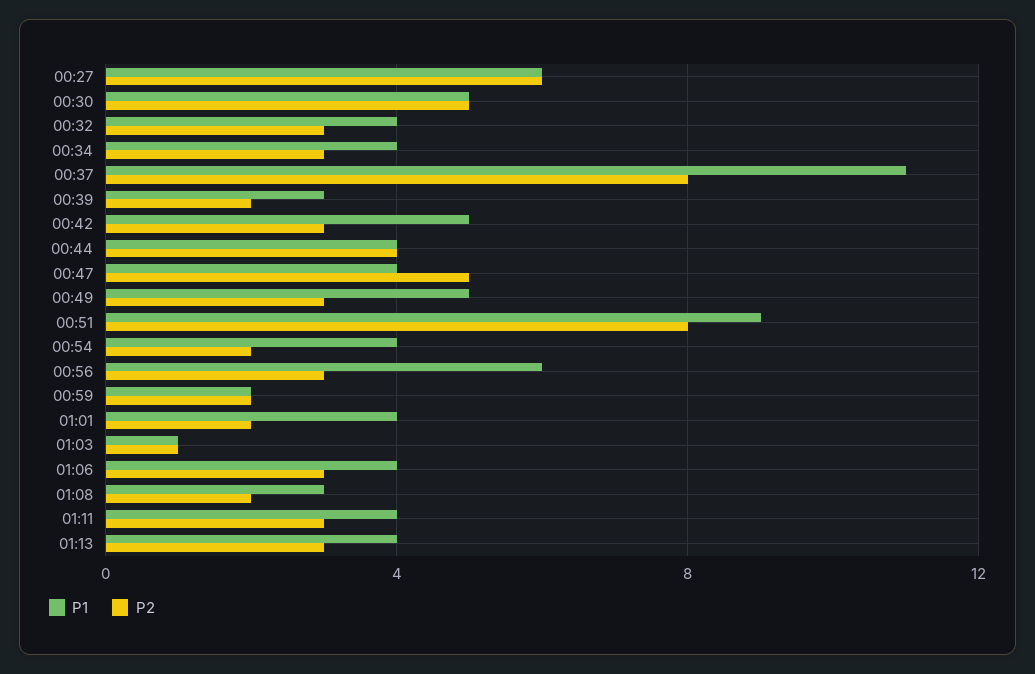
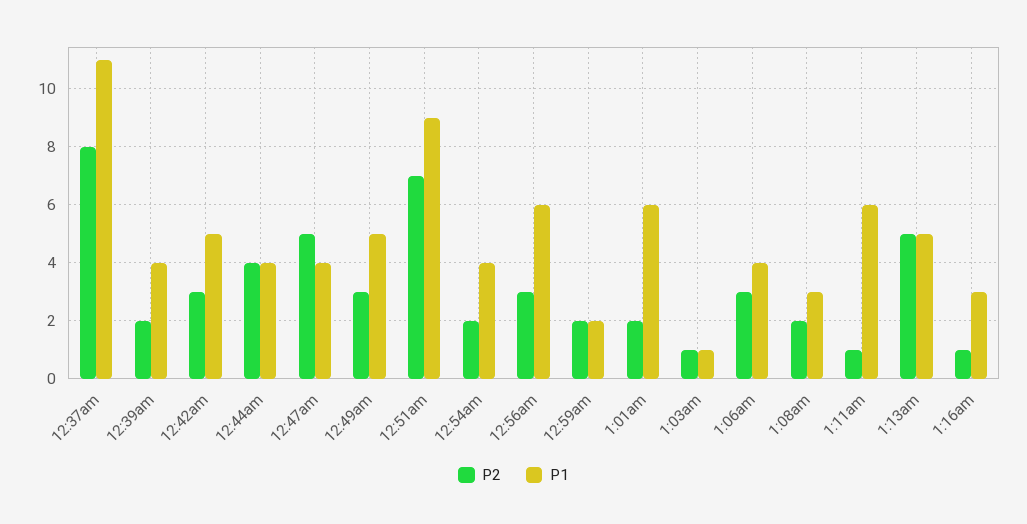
P1, 00:27: 6 -> none
P2, 00:27: 6 -> none
P1, 00:30: 5 -> none
P2, 00:30: 5 -> none
P1, 00:32: 4 -> none
P2, 00:32: 3 -> none
P1, 00:34: 4 -> none
P2, 00:34: 3 -> none
P1, 00:39: 3 -> 4
P2, 00:51: 8 -> 7
P1, 01:01: 4 -> 6
P1, 01:11: 4 -> 6
P2, 01:11: 3 -> 1
P1, 01:13: 4 -> 5
P2, 01:13: 3 -> 5
P2, 1:16am: none -> 1
P1, 1:16am: none -> 3

